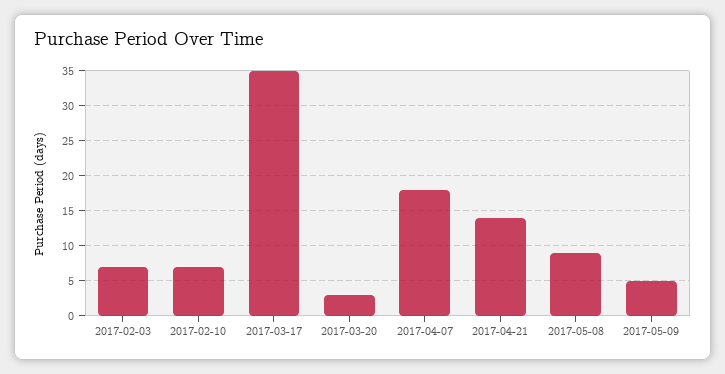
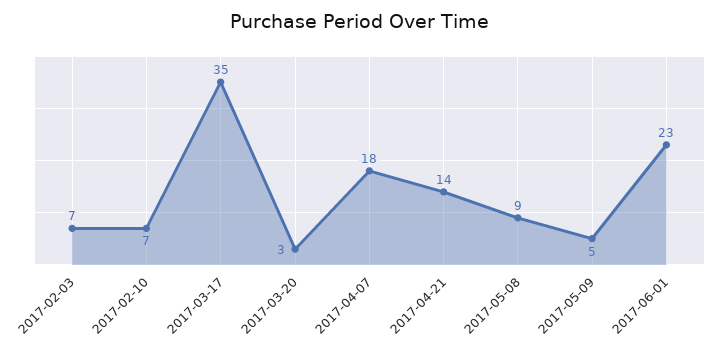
2017-06-01: none -> 23

